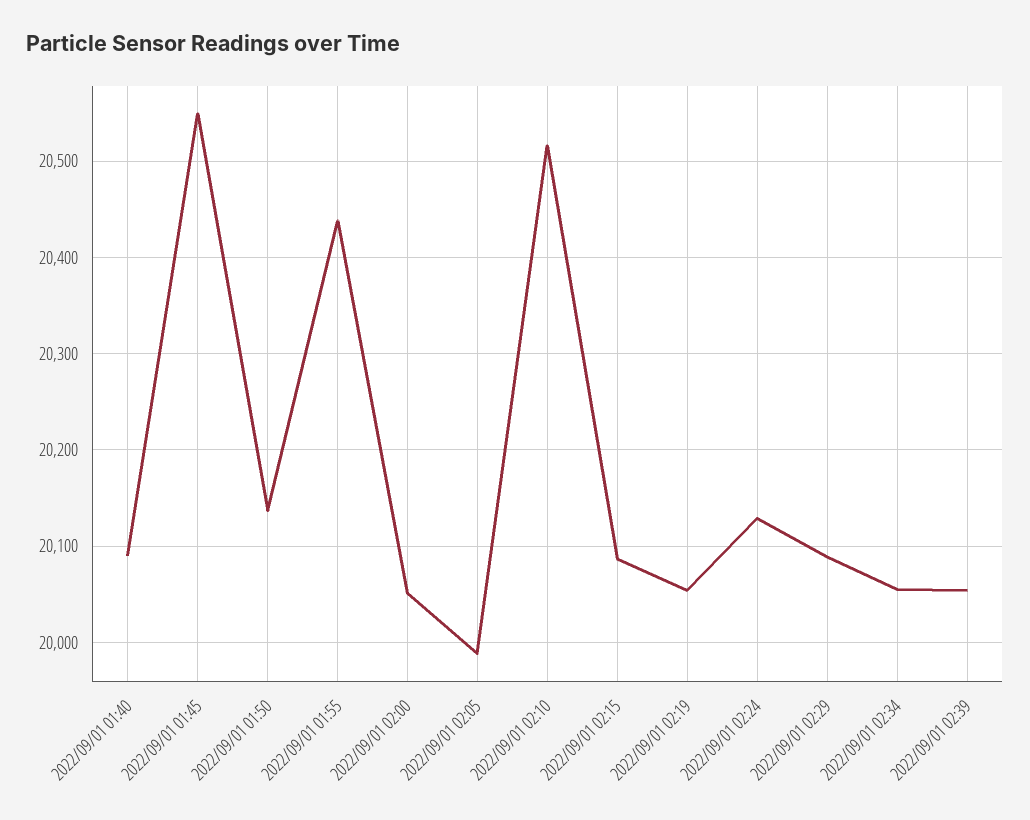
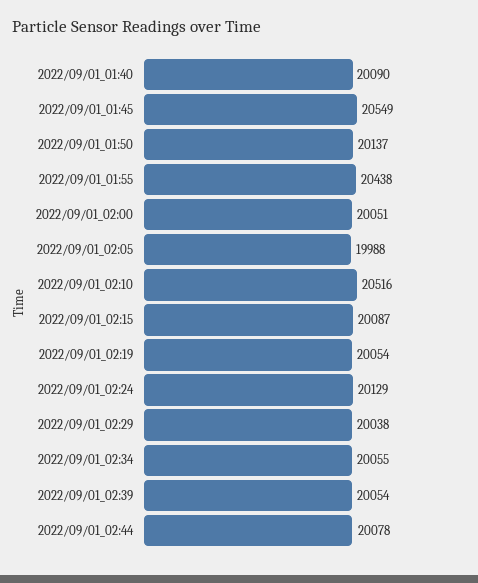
2022/09/01 02:29: 20090 -> 20038
2022/09/01_02:44: none -> 20078

